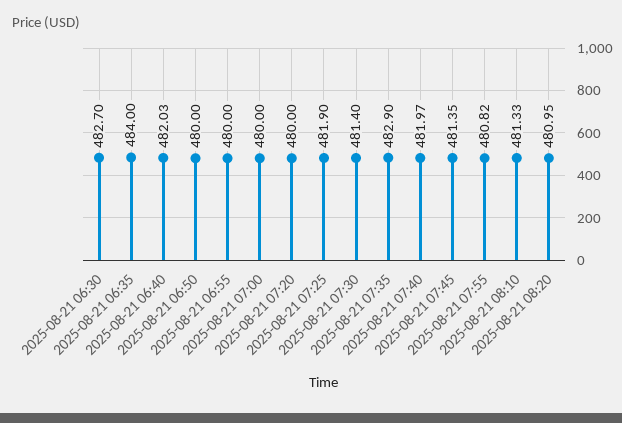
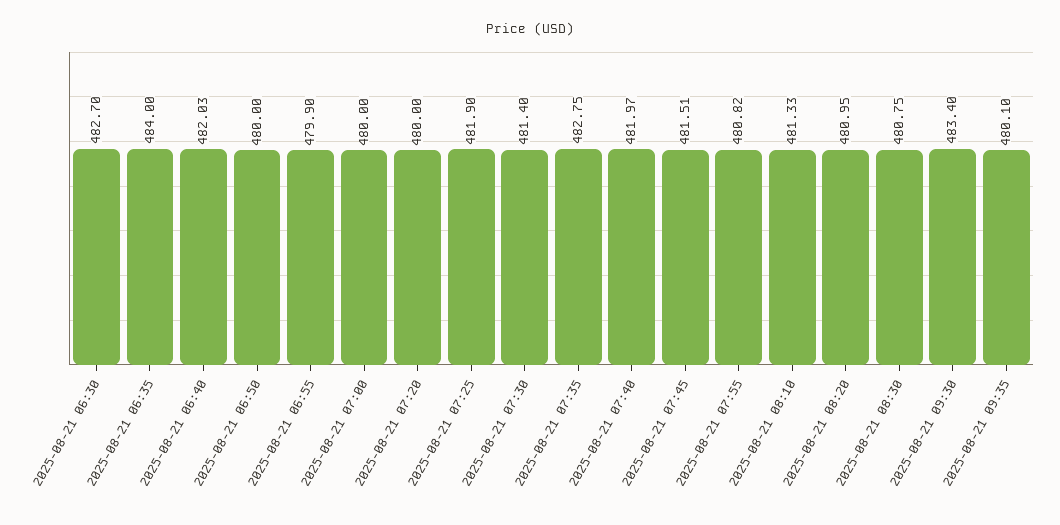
2025-08-21 06:55: 480 -> 479.9
2025-08-21 07:35: 482.9 -> 482.75
2025-08-21 07:45: 481.35 -> 481.51
2025-08-21 08:30: none -> 480.75
2025-08-21 09:30: none -> 483.4
2025-08-21 09:35: none -> 480.1

